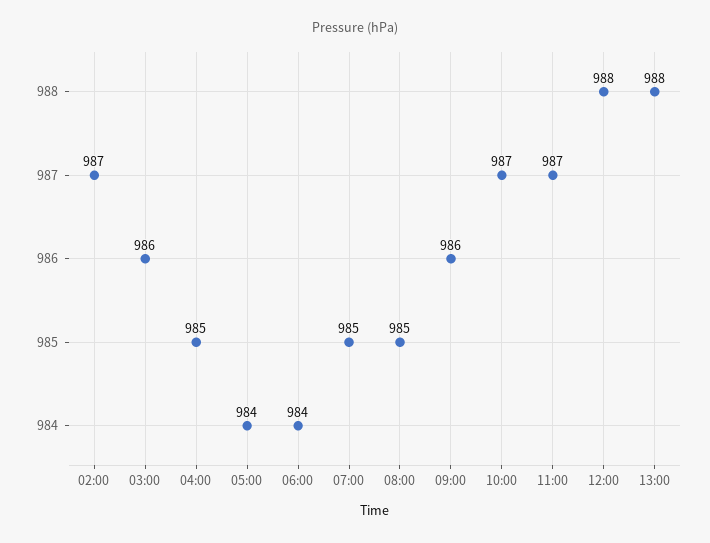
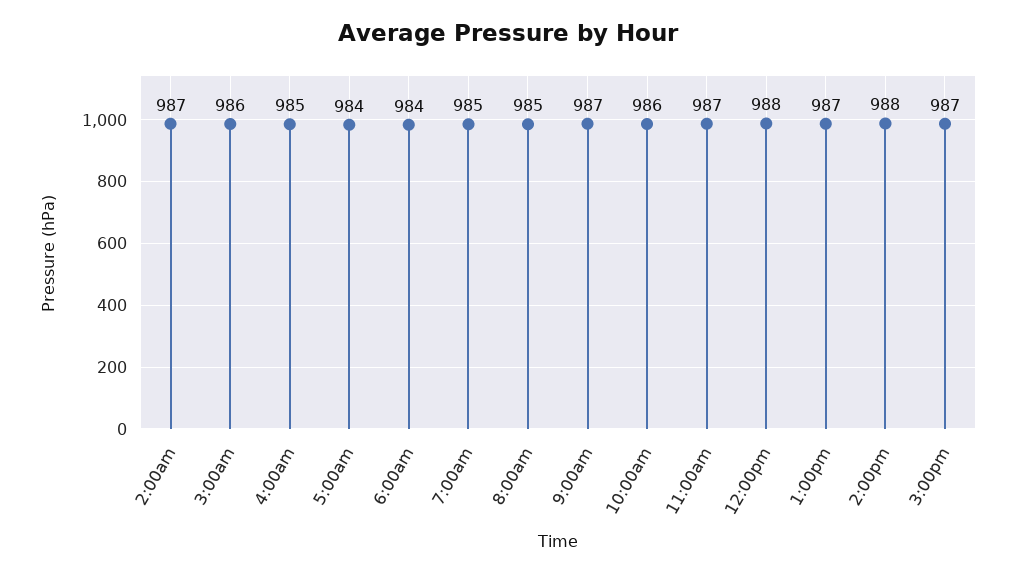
09:00: 986 -> 987
10:00: 987 -> 986
13:00: 988 -> 987
2:00pm: none -> 988
3:00pm: none -> 987

